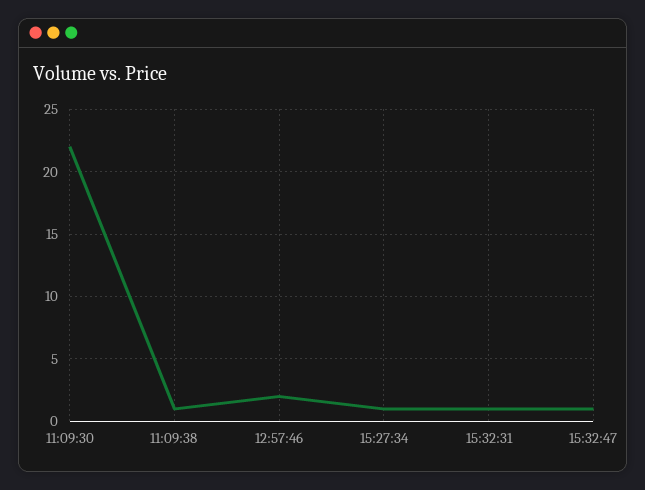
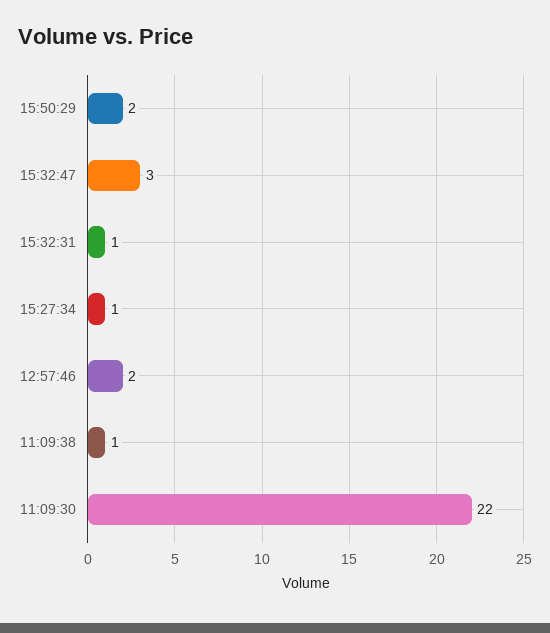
15:32:47: 1 -> 3
15:50:29: none -> 2

